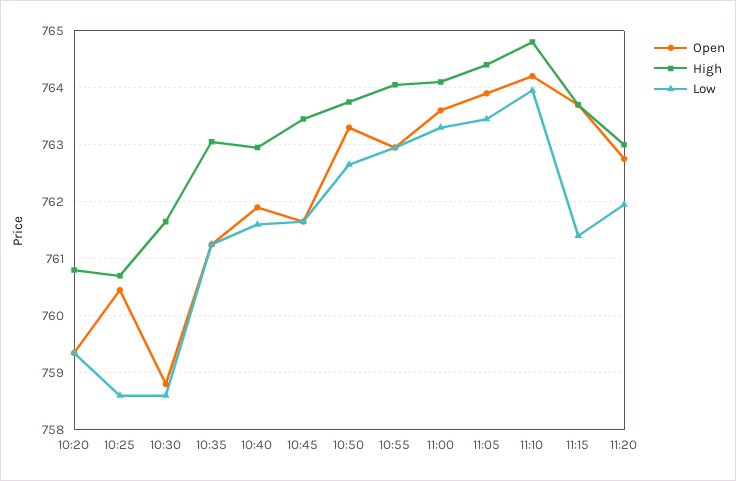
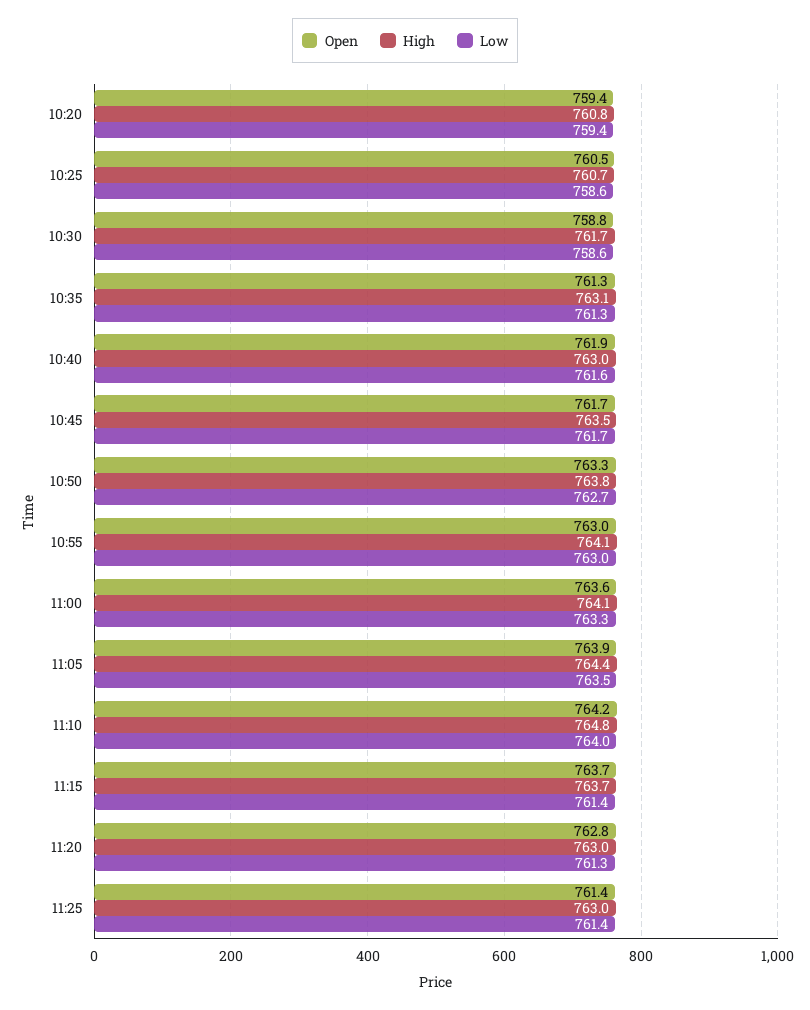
Low, 11:20: 762 -> 761.3
Open, 11:25: none -> 761.4
High, 11:25: none -> 763
Low, 11:25: none -> 761.4

